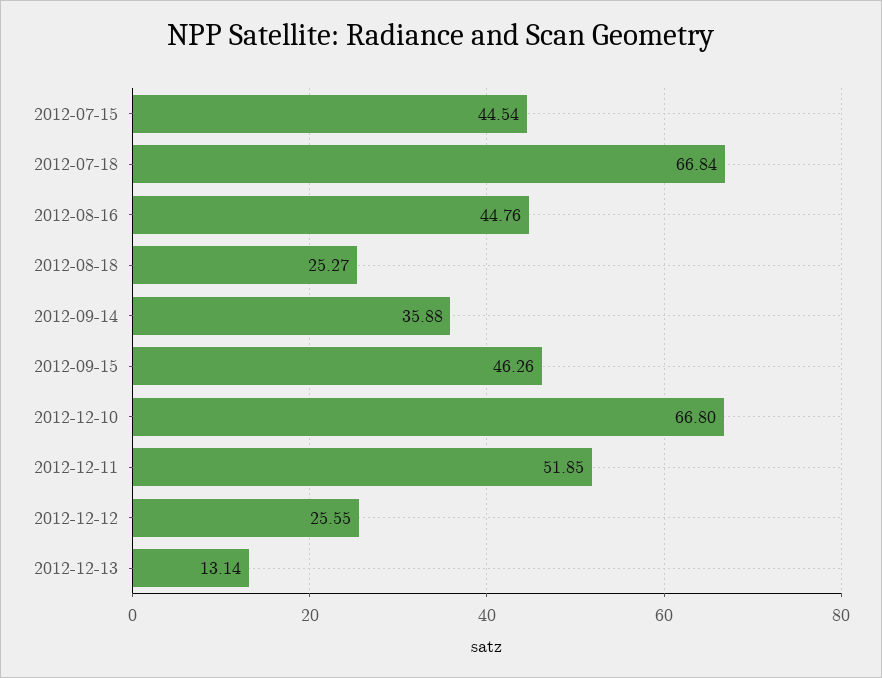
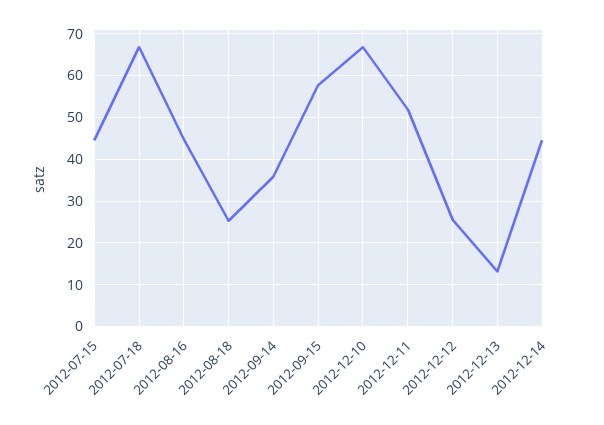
2012-09-15: 46.26 -> 58
2012-12-14: none -> 44

